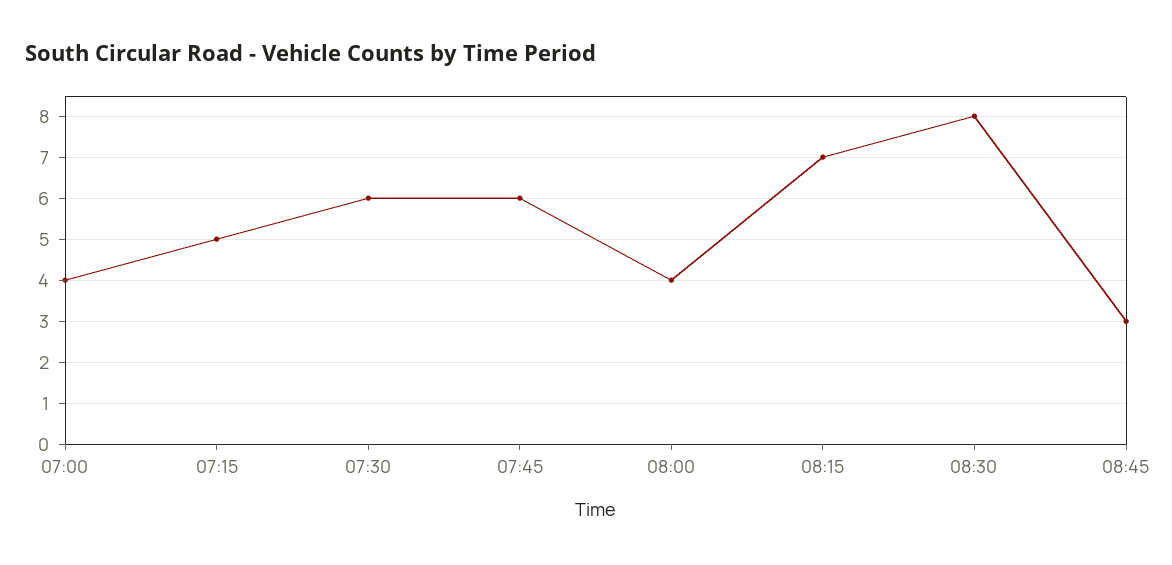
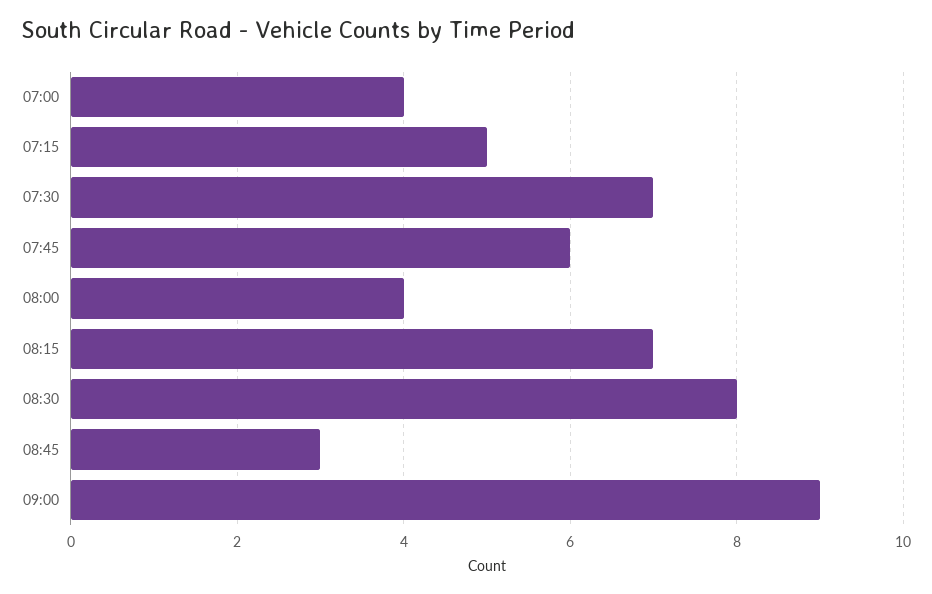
07:30: 6 -> 7
09:00: none -> 9

